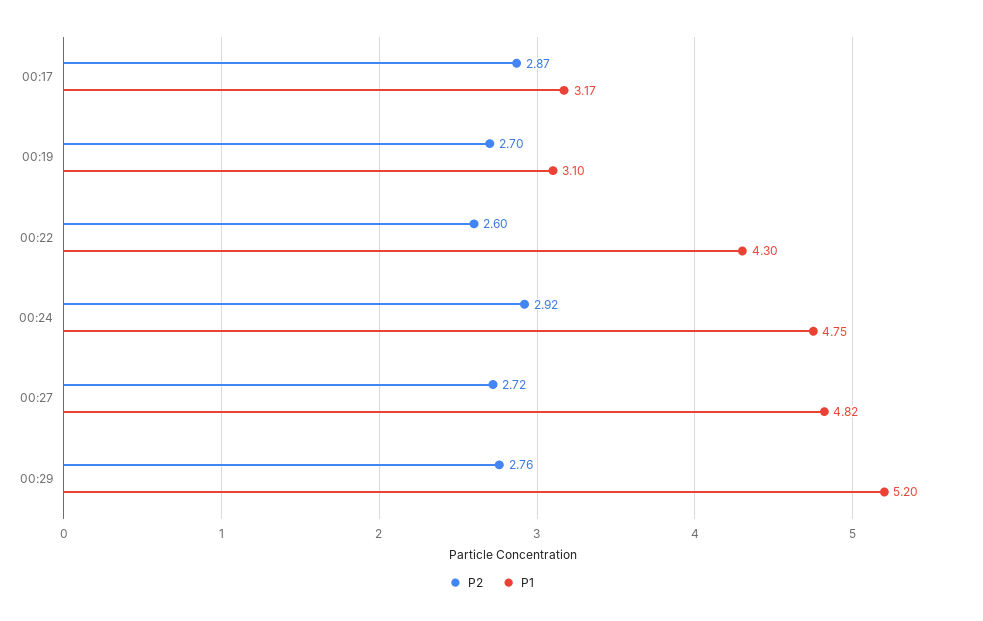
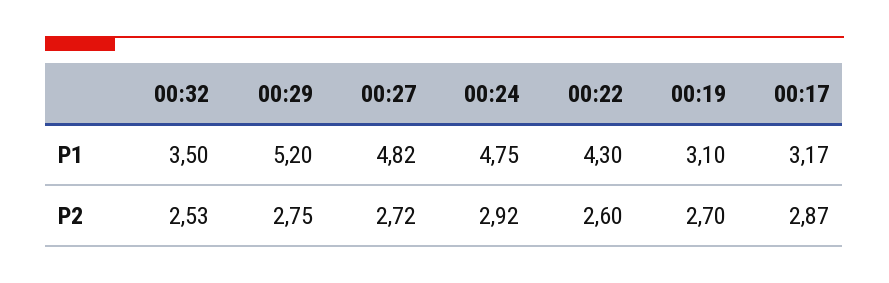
P2, 00:29: 2.76 -> 2.75
P1, 00:32: none -> 3.5
P2, 00:32: none -> 2.53

